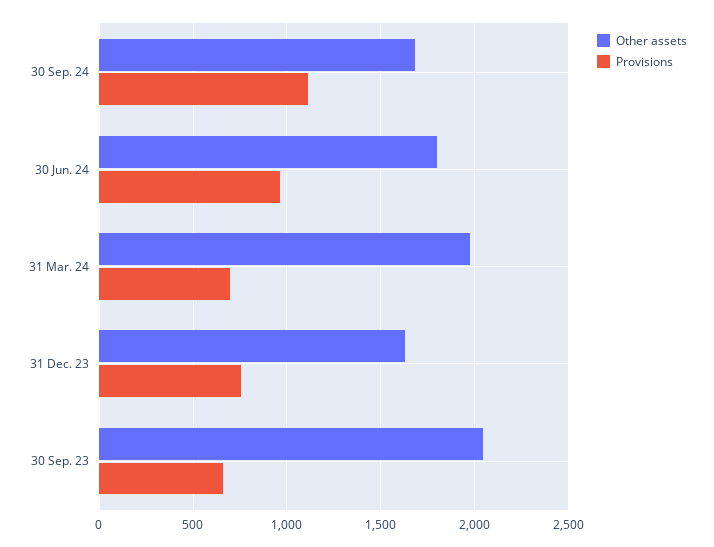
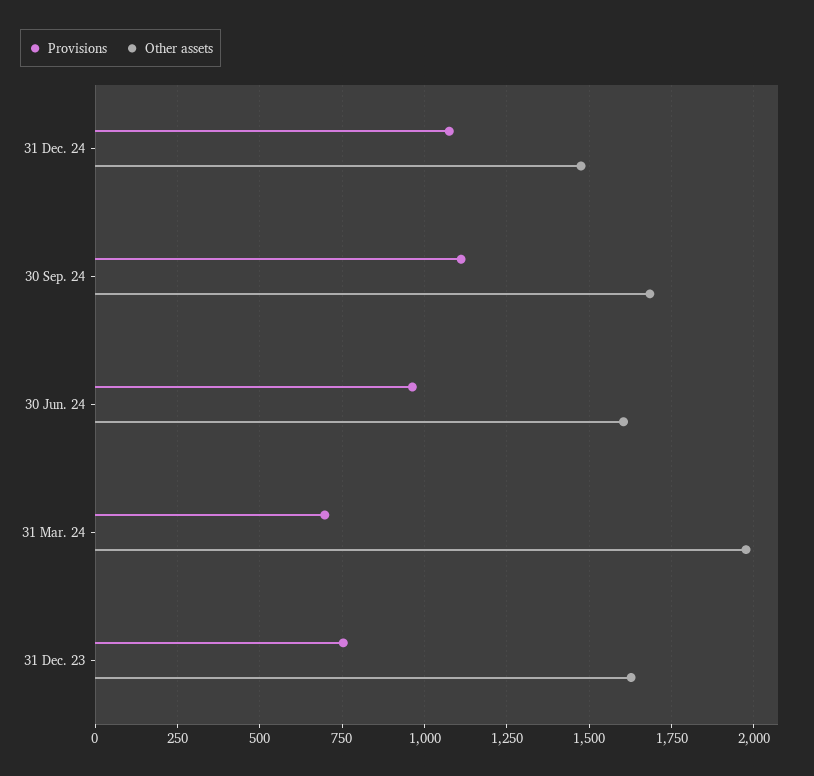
Other assets, 30 Jun. 24: 1800 -> 1600
Other assets, 30 Sep. 23: 2050 -> none
Provisions, 30 Sep. 23: 650 -> none
Provisions, 31 Dec. 24: none -> 1075
Other assets, 31 Dec. 24: none -> 1475

